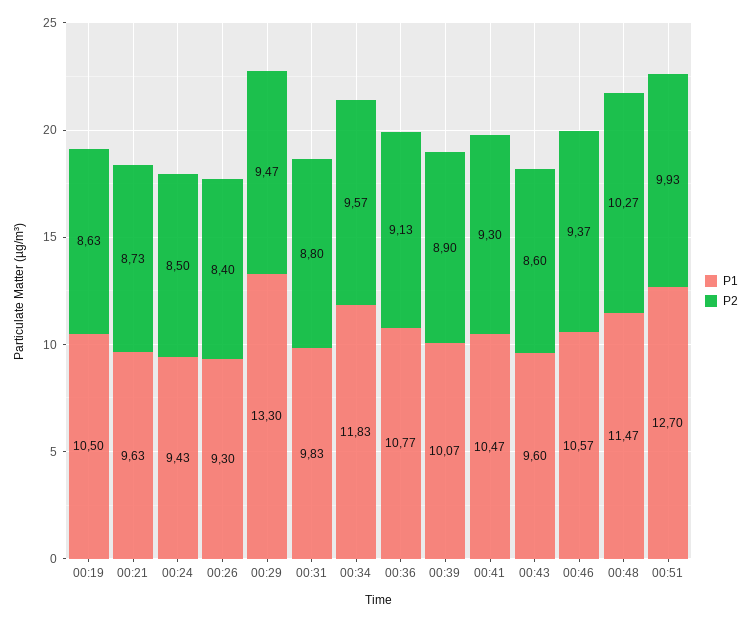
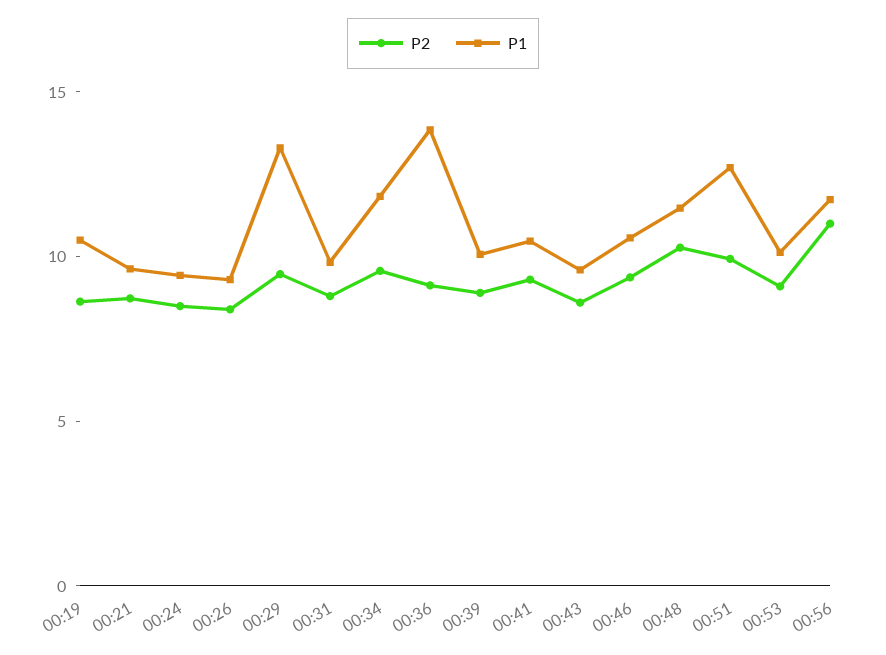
P1, 00:36: 10.77 -> 14
P2, 00:53: none -> 9
P1, 00:53: none -> 10
P2, 00:56: none -> 11
P1, 00:56: none -> 12

